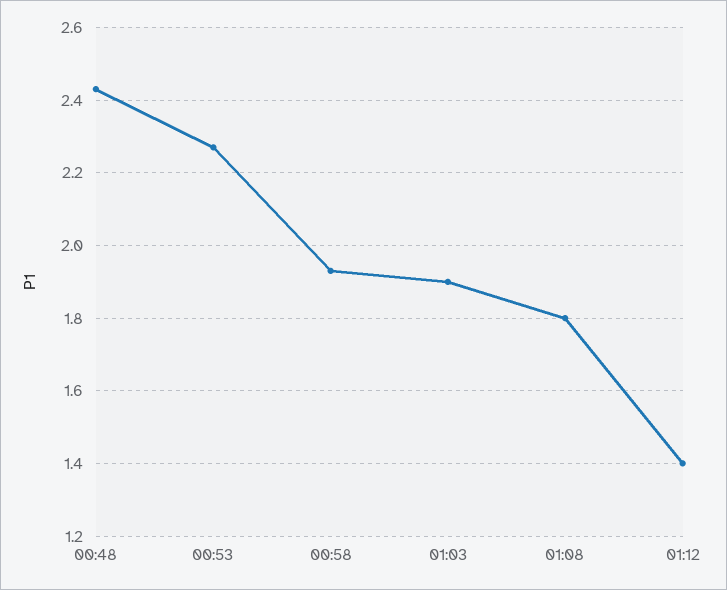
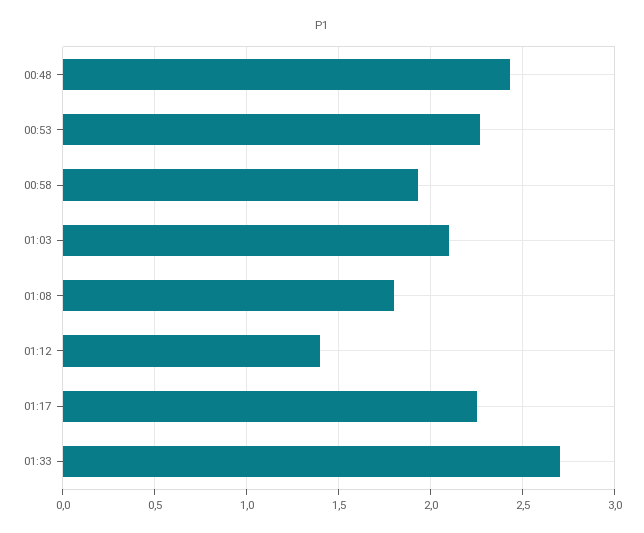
01:03: 1.9 -> 2.1
01:17: none -> 2.25
01:33: none -> 2.7

